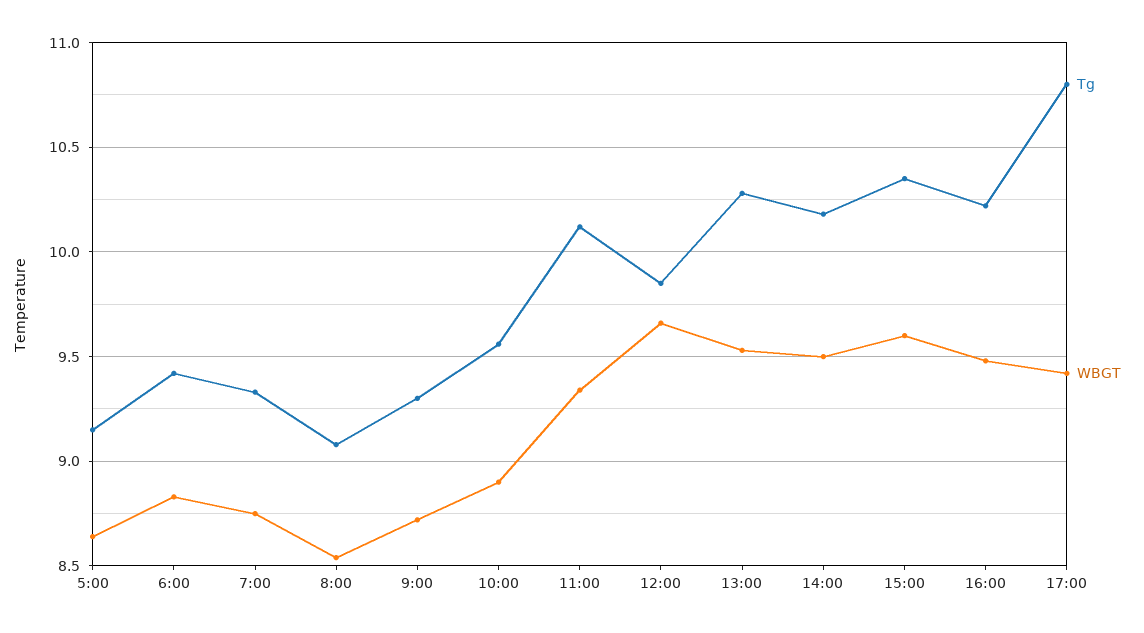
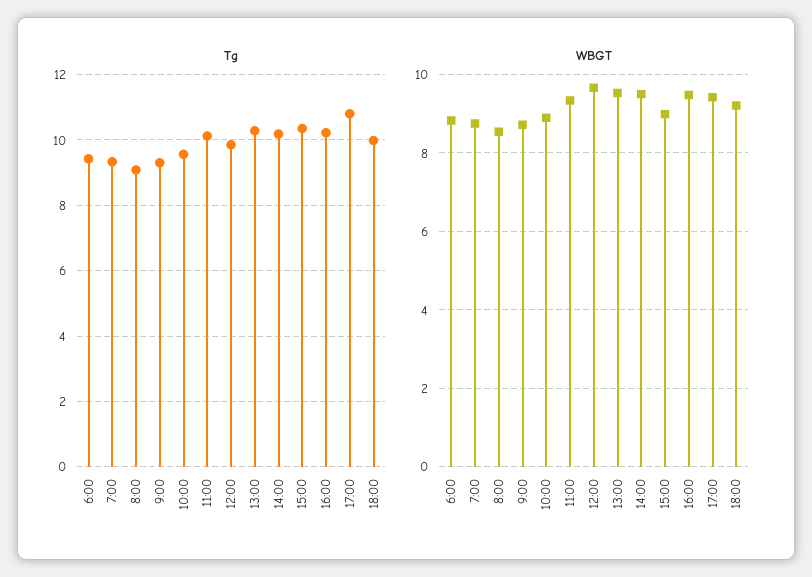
Tg, 5:00: 9.15 -> none
WBGT, 5:00: 8.65 -> none
WBGT, 15:00: 9.6 -> 9
Tg, 18:00: none -> 10
WBGT, 18:00: none -> 9.2

